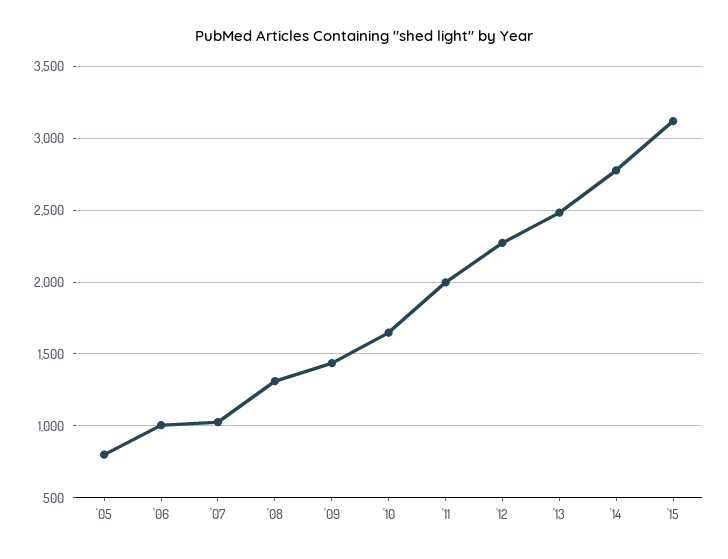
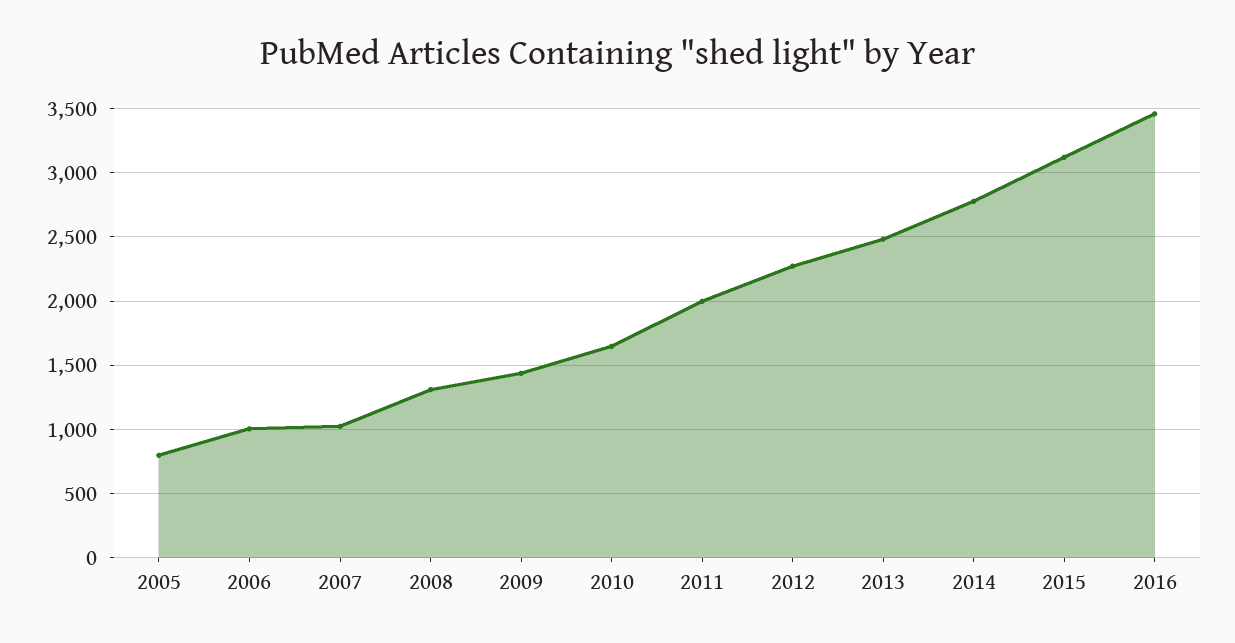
2016: none -> 3450

